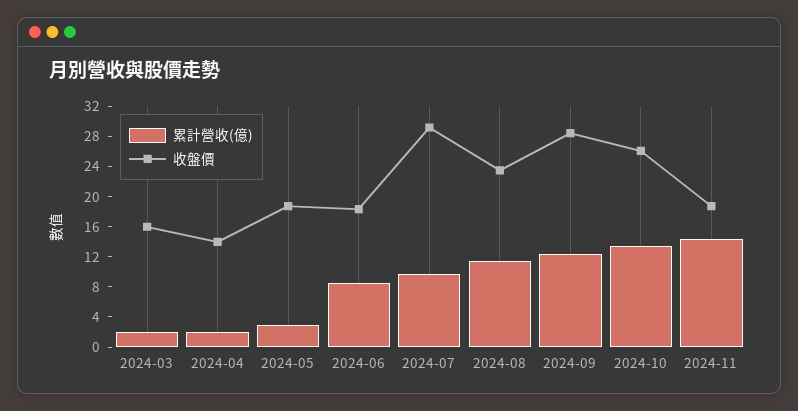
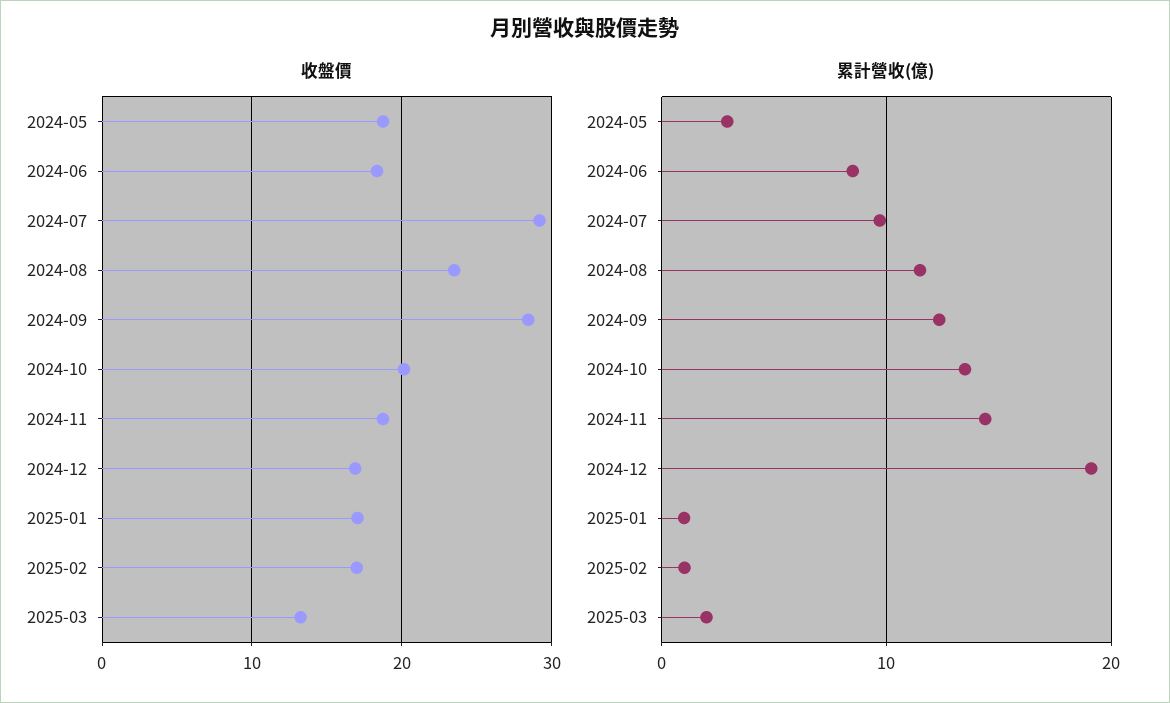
累計營收(億), 2024-03: 2 -> none
收盤價, 2024-03: 16 -> none
累計營收(億), 2024-04: 2 -> none
收盤價, 2024-04: 14 -> none
收盤價, 2024-10: 26 -> 20
收盤價, 2024-12: none -> 17
收盤價, 2025-01: none -> 17
收盤價, 2025-02: none -> 17
收盤價, 2025-03: none -> 13
累計營收(億), 2024-12: none -> 19
累計營收(億), 2025-01: none -> 1
累計營收(億), 2025-02: none -> 1
累計營收(億), 2025-03: none -> 2

